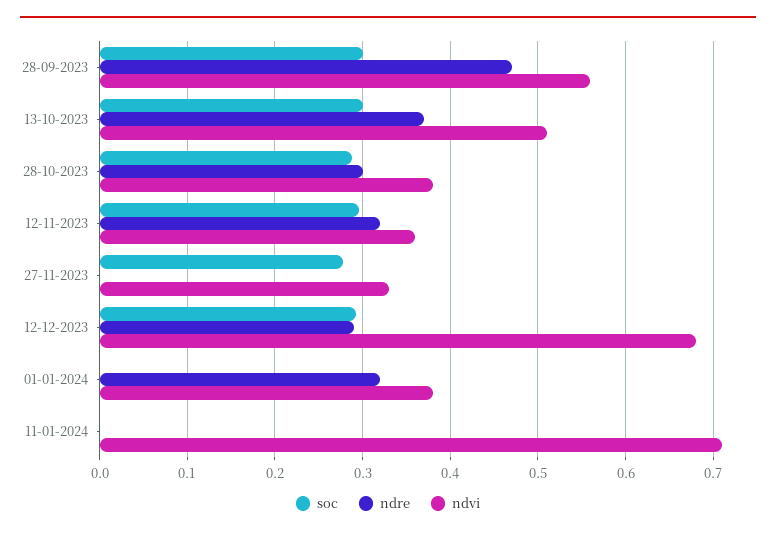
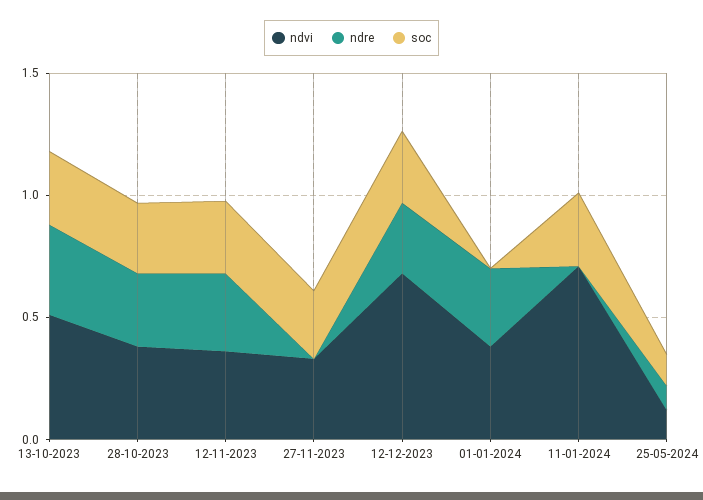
soc, 28-09-2023: 0.3 -> none
ndre, 28-09-2023: 0.47 -> none
ndvi, 28-09-2023: 0.56 -> none
soc, 11-01-2024: 0 -> 0.3
ndvi, 25-05-2024: none -> 0.1
ndre, 25-05-2024: none -> 0.1
soc, 25-05-2024: none -> 0.1

